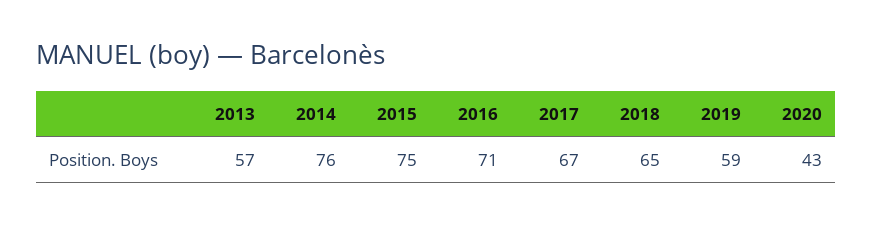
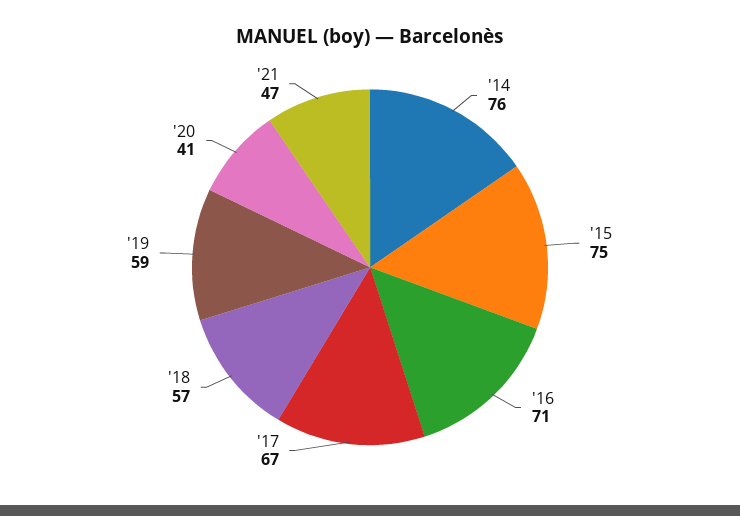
2013: 57 -> none
2018: 65 -> 57
2020: 43 -> 41
'21: none -> 47

